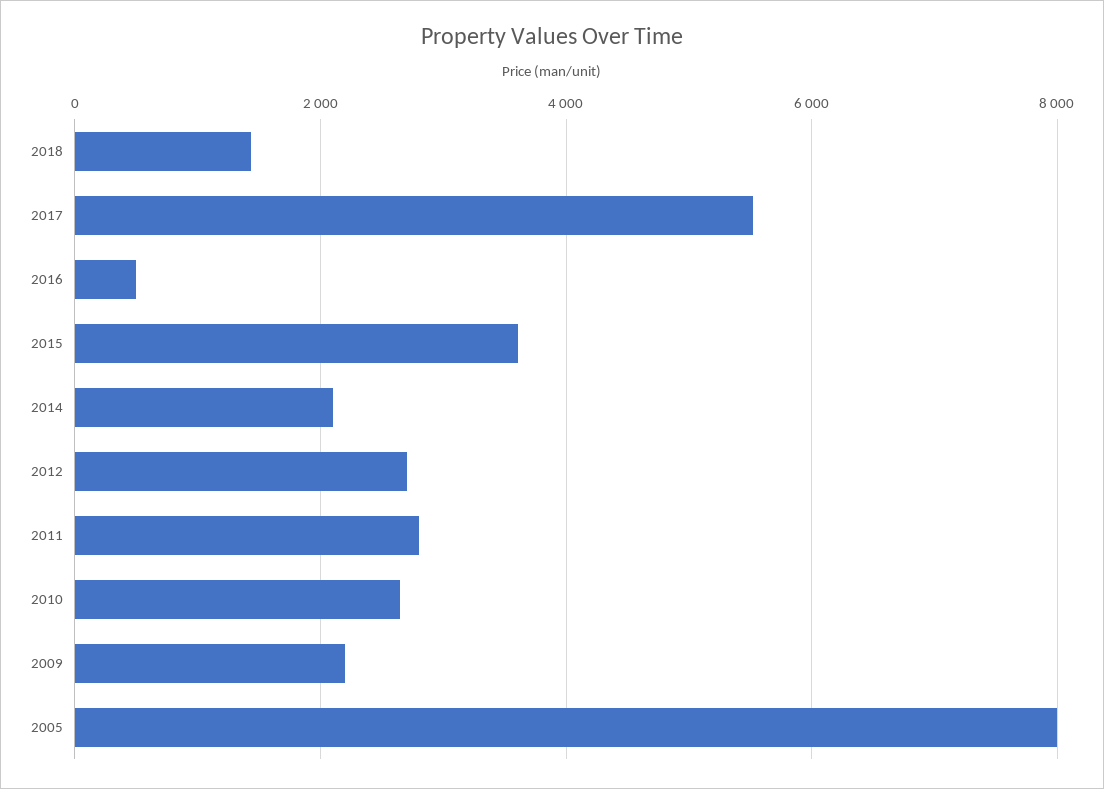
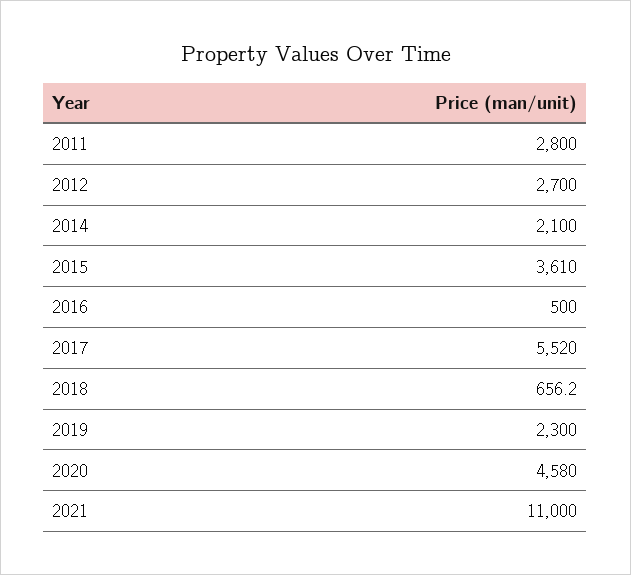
2018: 1400 -> 656.2
2010: 2600 -> none
2009: 2200 -> none
2005: 8000 -> none
2019: none -> 2300
2020: none -> 4580
2021: none -> 11000

